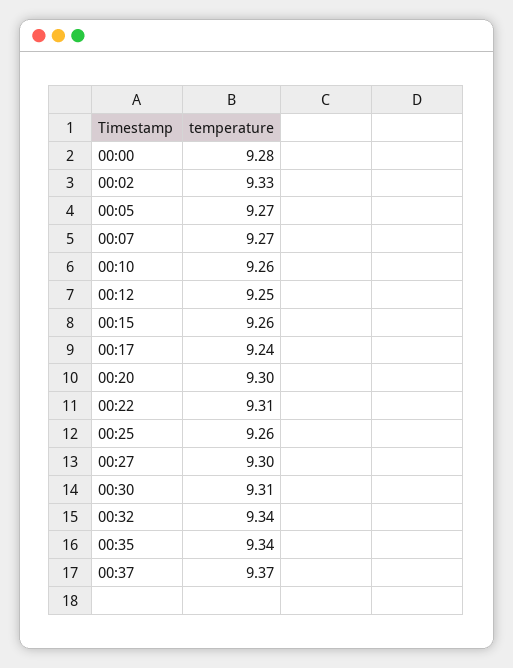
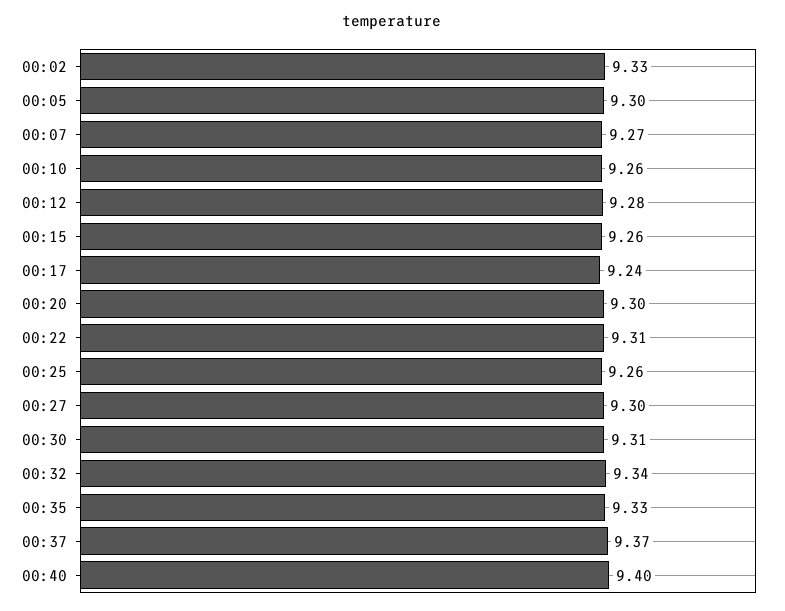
00:00: 9.28 -> none
00:05: 9.27 -> 9.3
00:12: 9.25 -> 9.28
00:35: 9.34 -> 9.33
00:40: none -> 9.4

